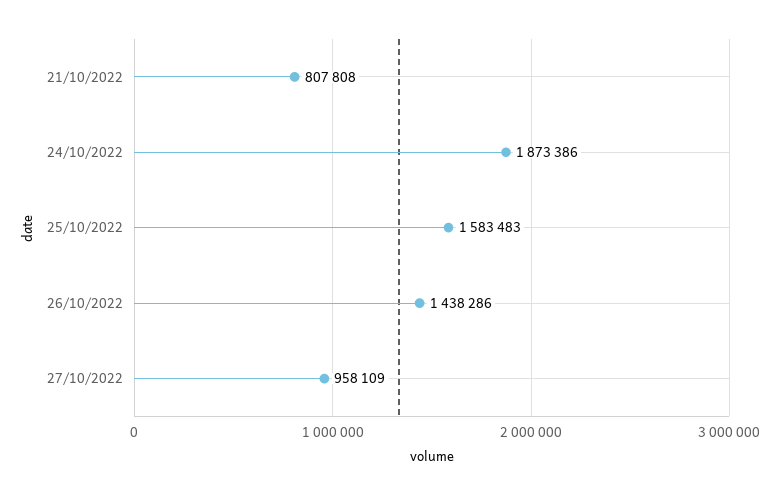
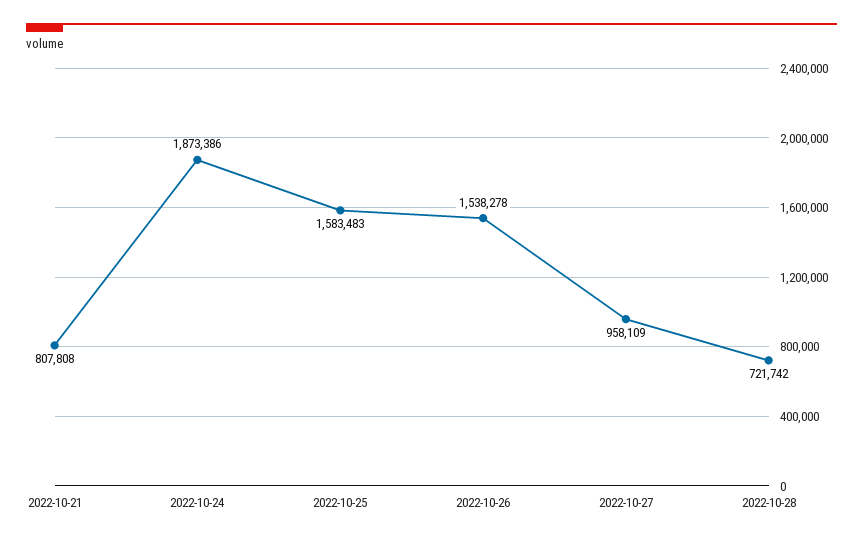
26/10/2022: 1438286 -> 1538278
2022-10-28: none -> 721742

